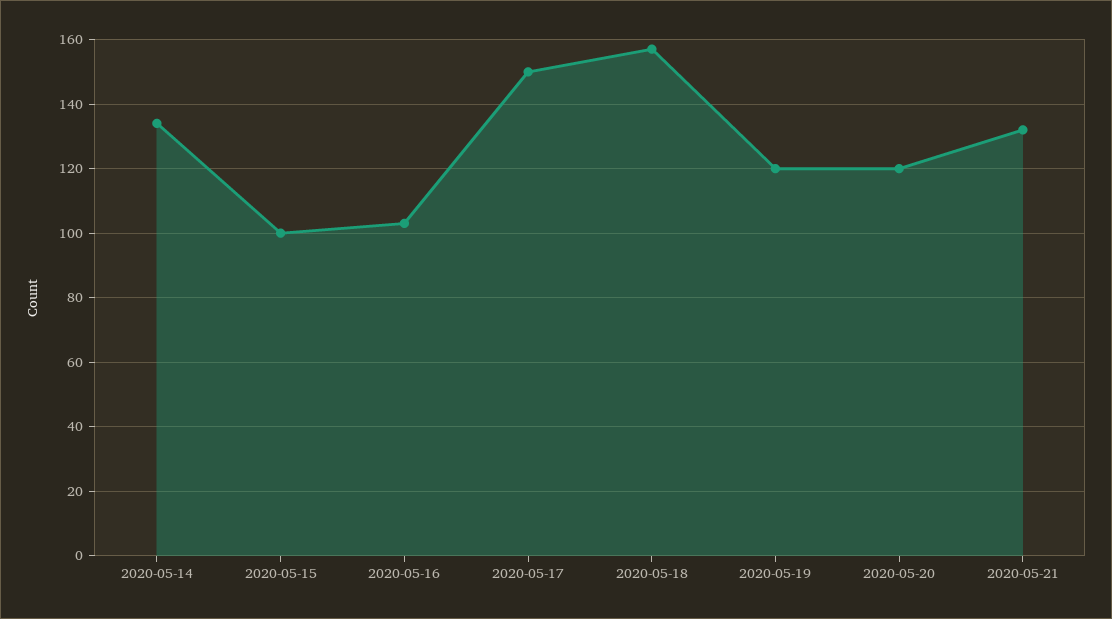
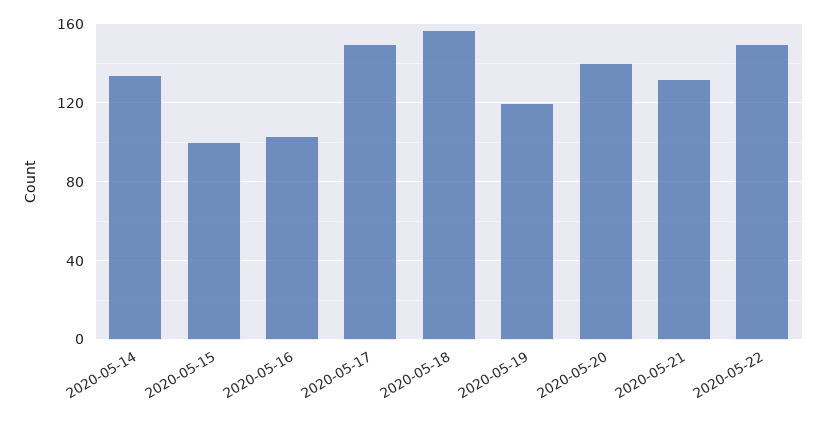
2020-05-20: 120 -> 140
2020-05-22: none -> 150

